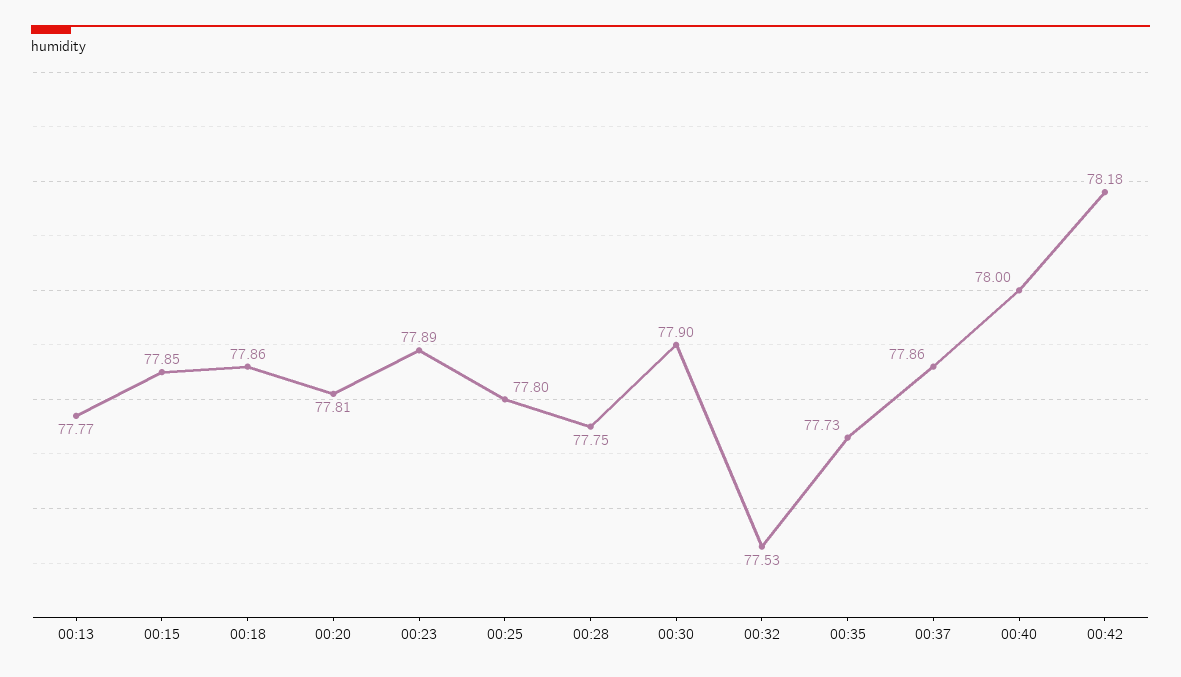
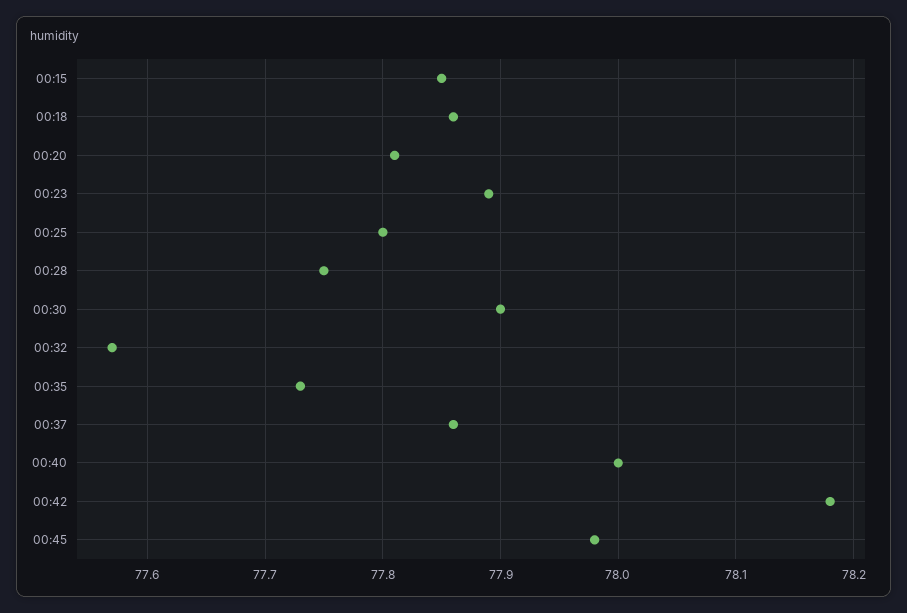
00:13: 77.77 -> none
00:32: 77.53 -> 77.57
00:45: none -> 77.98

